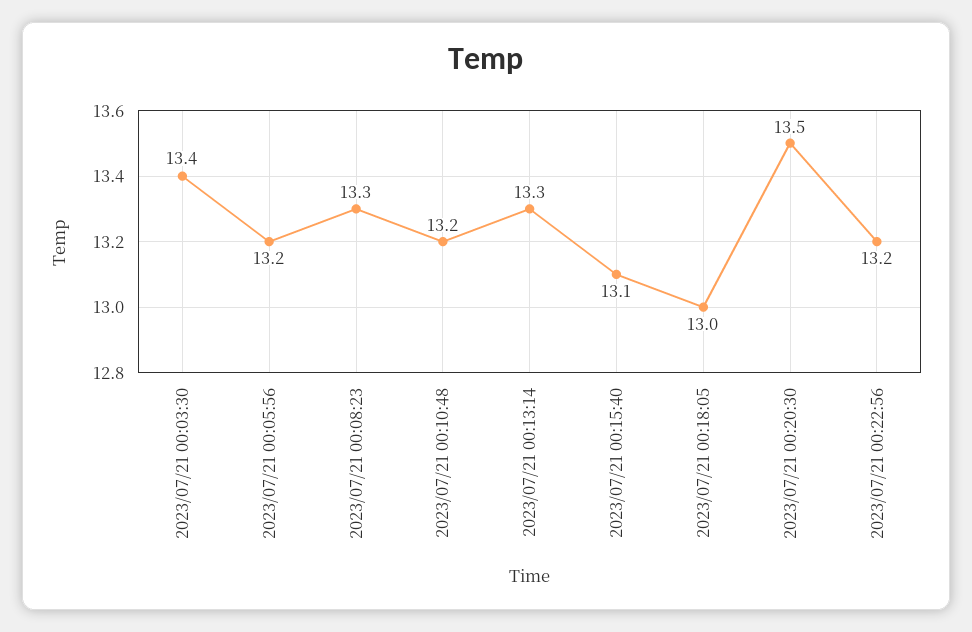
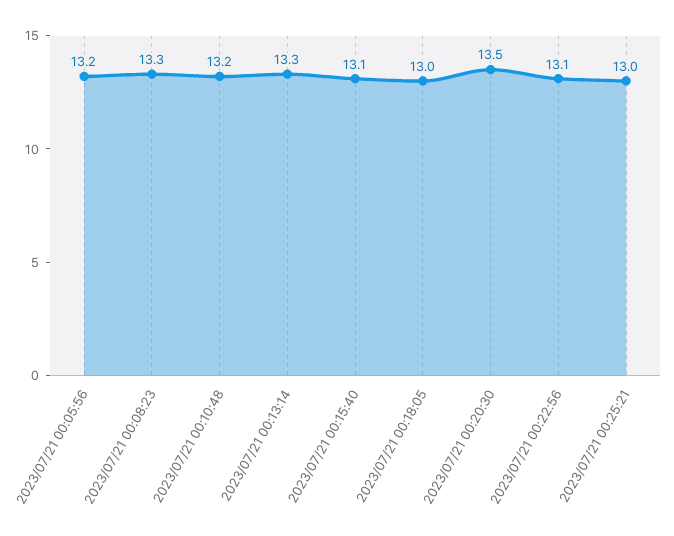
2023/07/21 00:03:30: 13.4 -> none
2023/07/21 00:22:56: 13.2 -> 13.1
2023/07/21 00:25:21: none -> 13

